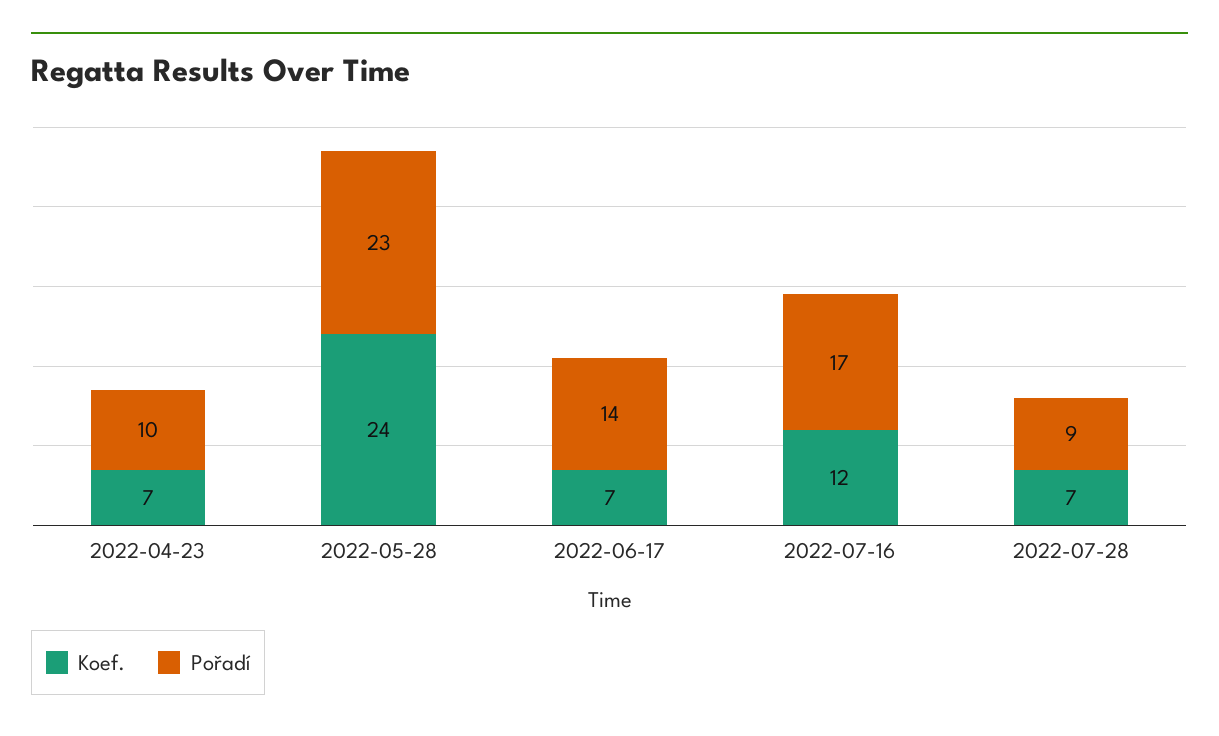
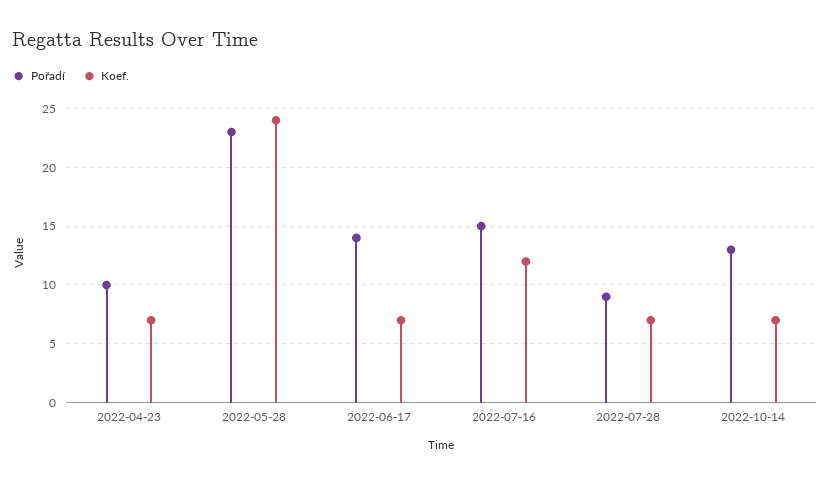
Pořadí, 2022-07-16: 17 -> 15
Pořadí, 2022-10-14: none -> 13
Koef., 2022-10-14: none -> 7

